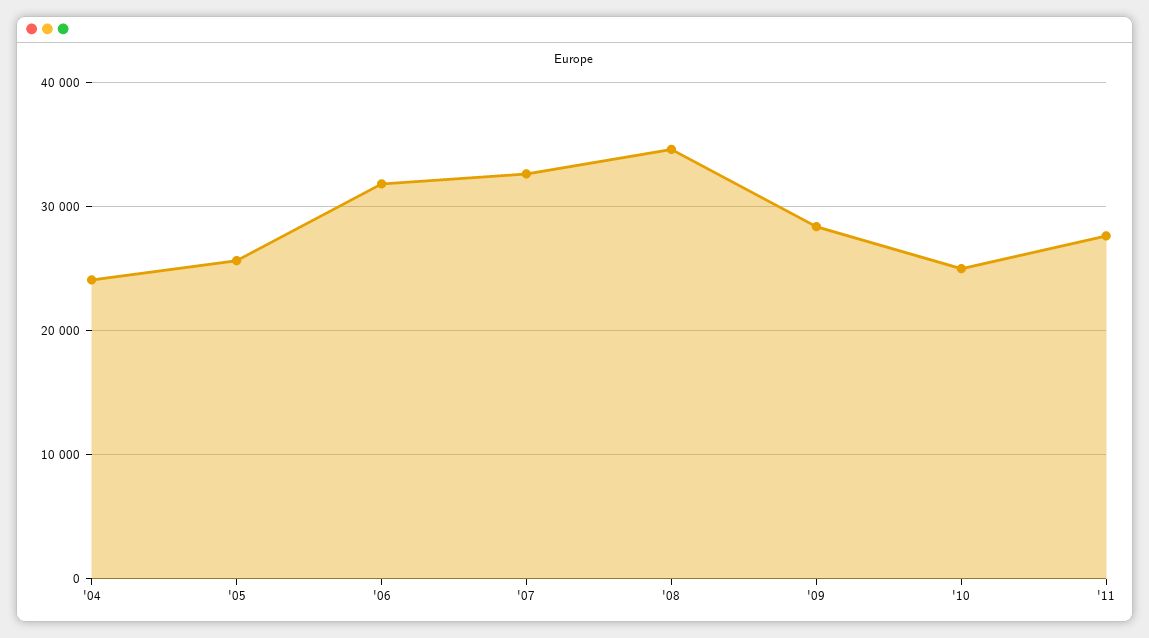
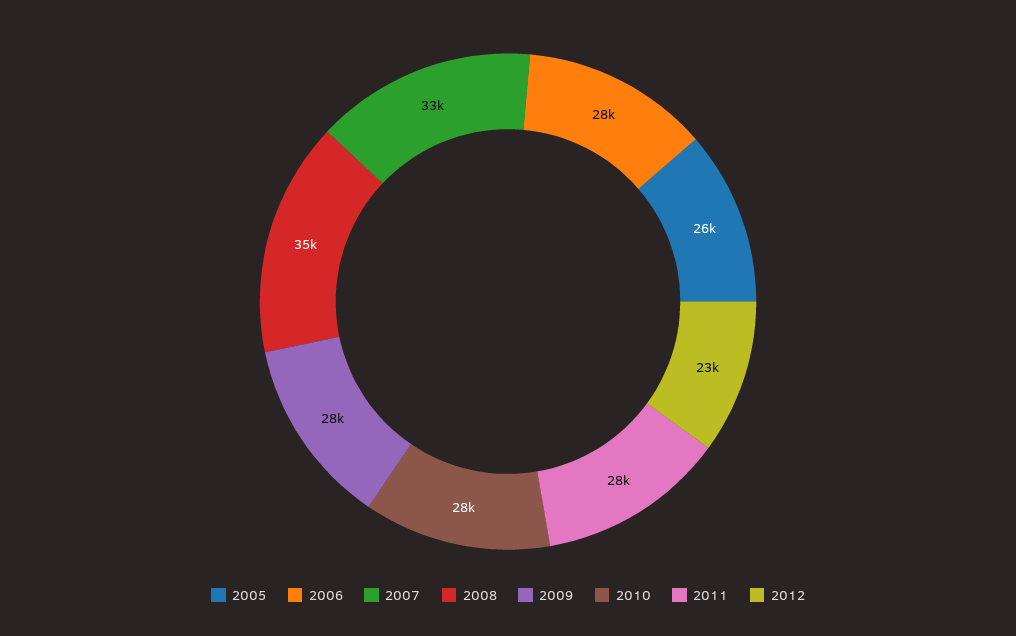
'04: 24000 -> none
'06: 32000 -> 28000
'10: 25000 -> 28000
2012: none -> 23000

